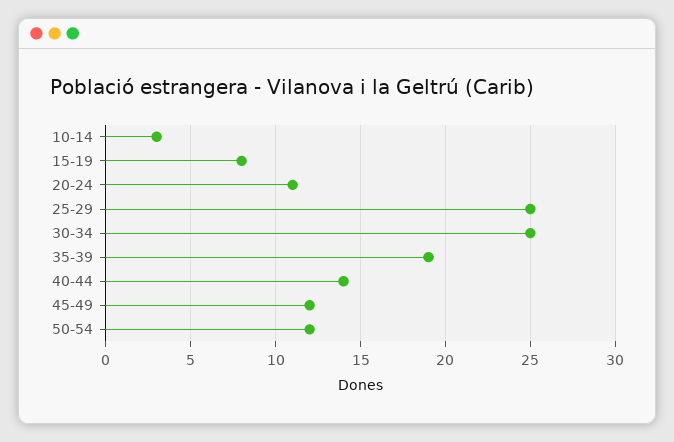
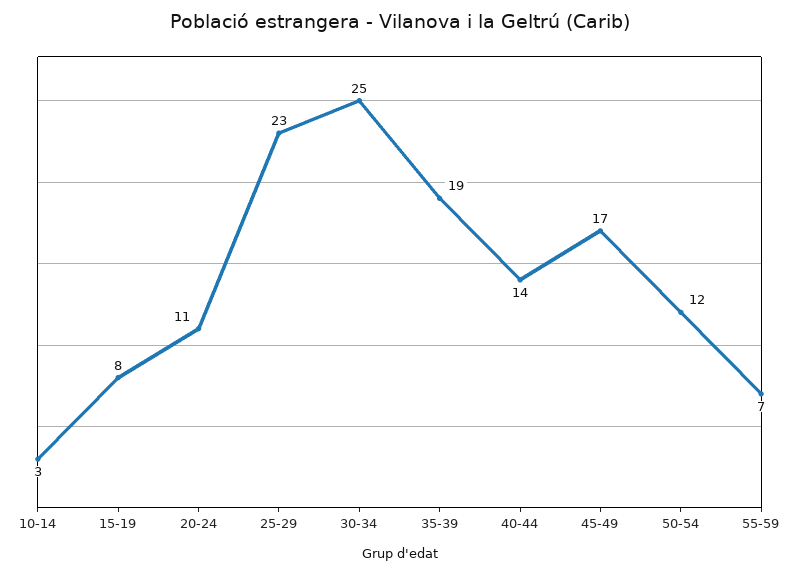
25-29: 25 -> 23
45-49: 12 -> 17
55-59: none -> 7

